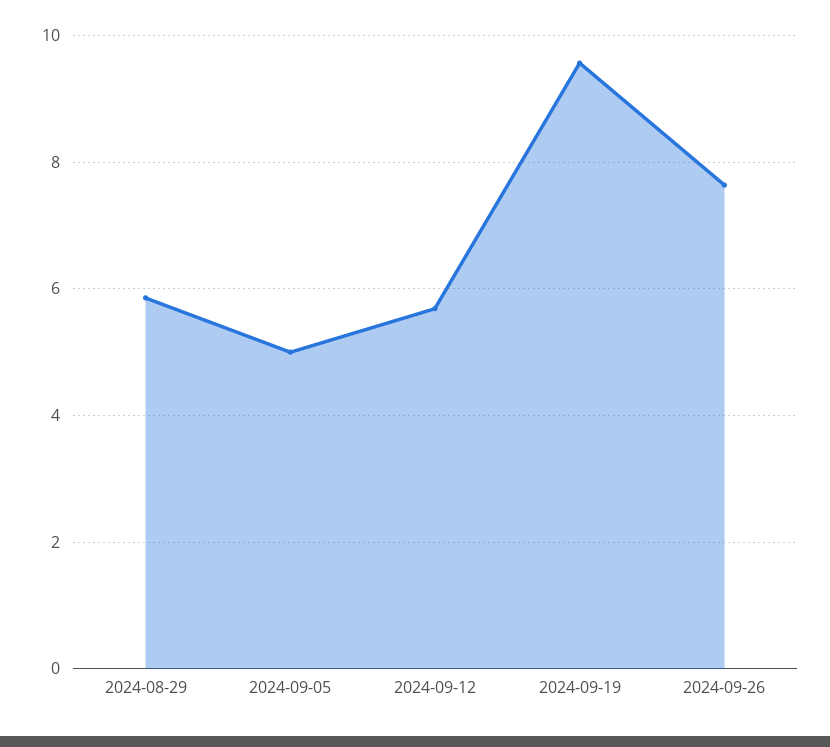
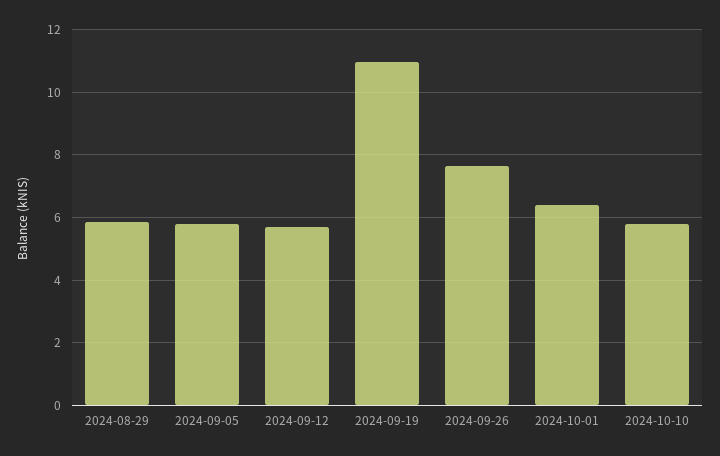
2024-09-05: 5 -> 5.8
2024-09-19: 9.6 -> 11
2024-10-01: none -> 6.4
2024-10-10: none -> 5.8

